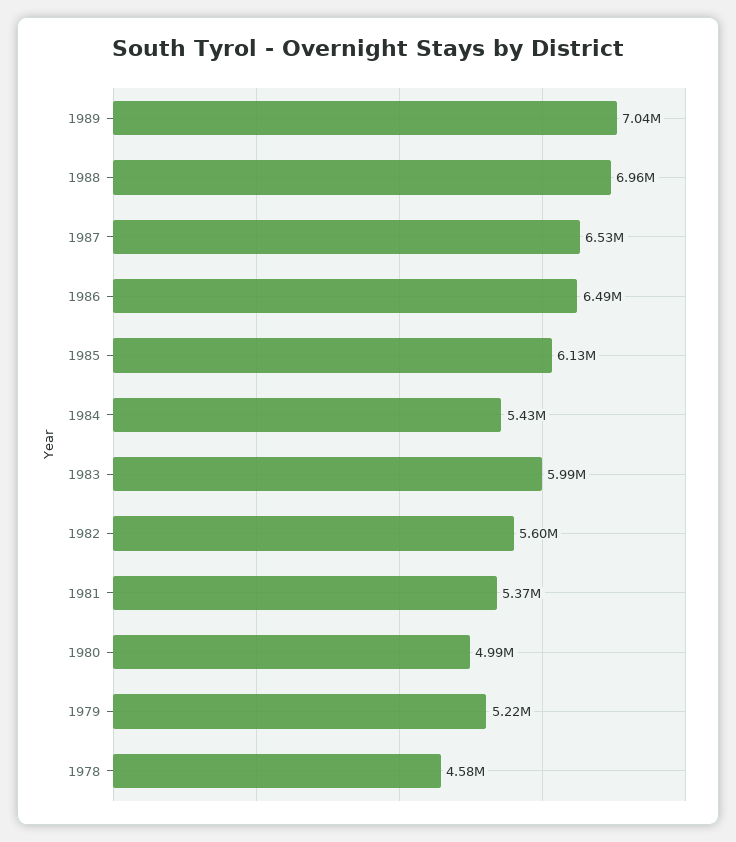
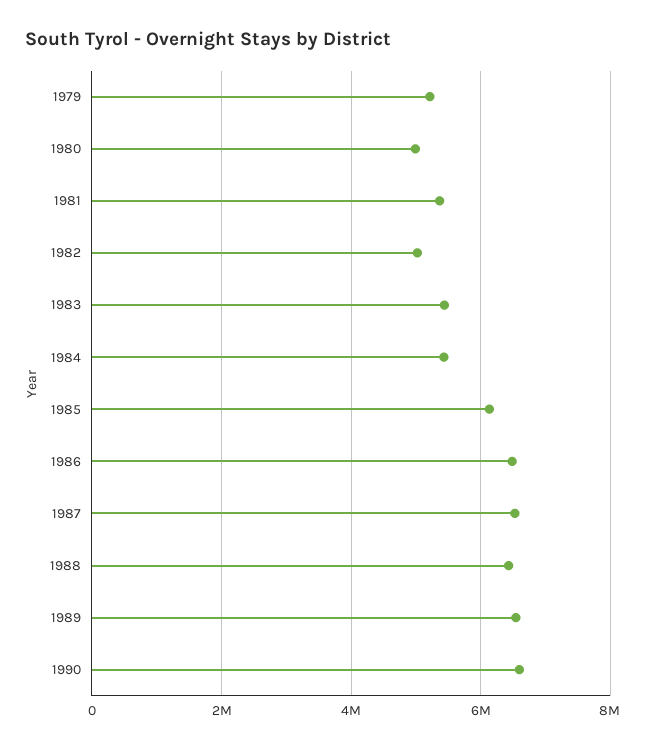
1989: 7040000 -> 6600000
1988: 6960000 -> 6400000
1983: 5990000 -> 5400000
1982: 5600000 -> 5000000
1978: 4580000 -> none
1990: none -> 6600000

